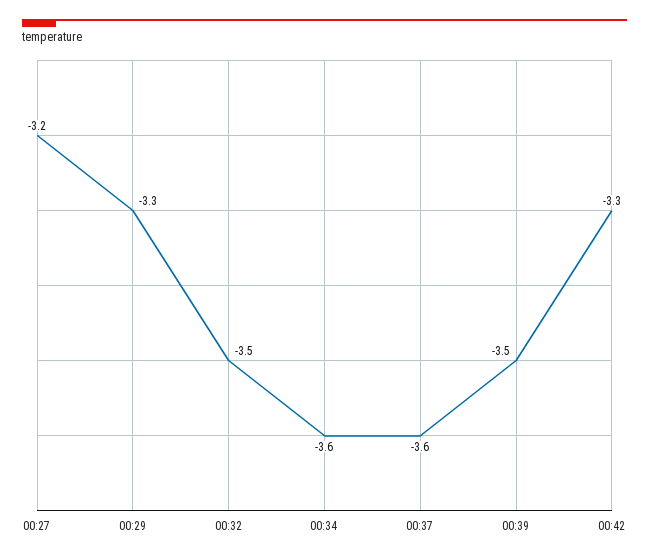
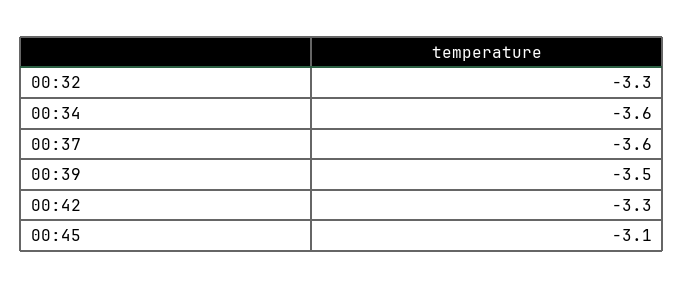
00:27: -3.2 -> none
00:29: -3.3 -> none
00:32: -3.5 -> -3.3
00:45: none -> -3.1

